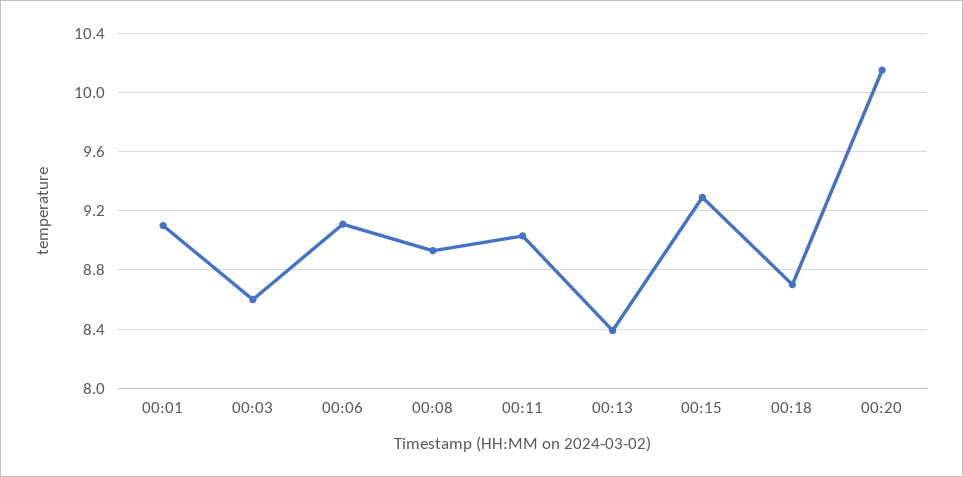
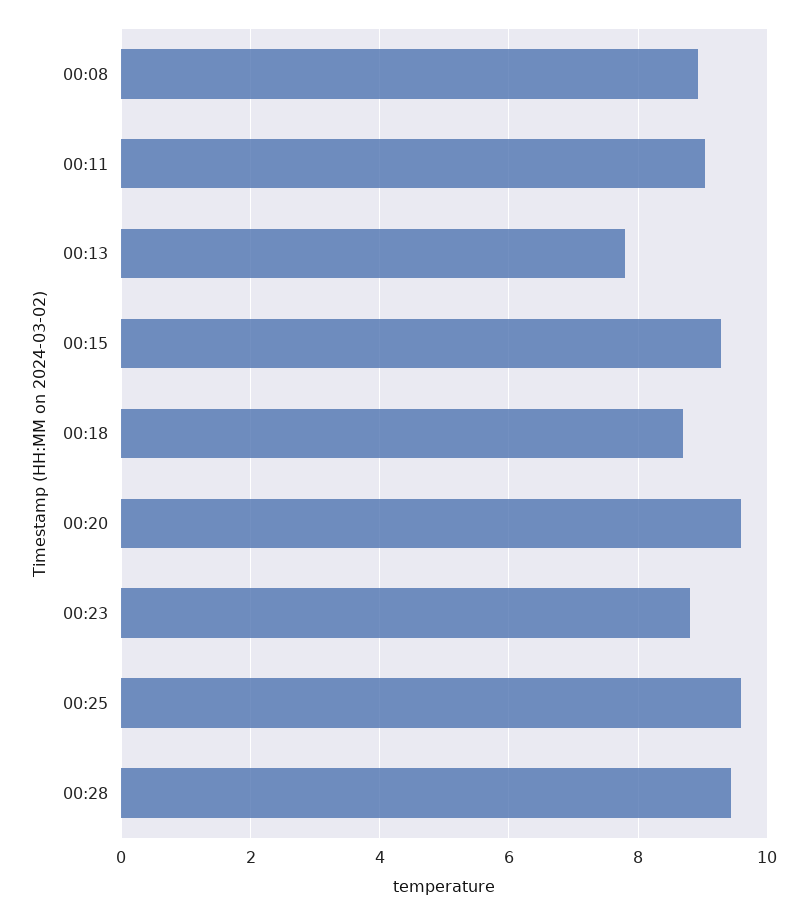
00:01: 9.1 -> none
00:03: 8.6 -> none
00:06: 9.1 -> none
00:13: 8.4 -> 7.8
00:20: 10.15 -> 9.6
00:23: none -> 8.8
00:25: none -> 9.6
00:28: none -> 9.4

